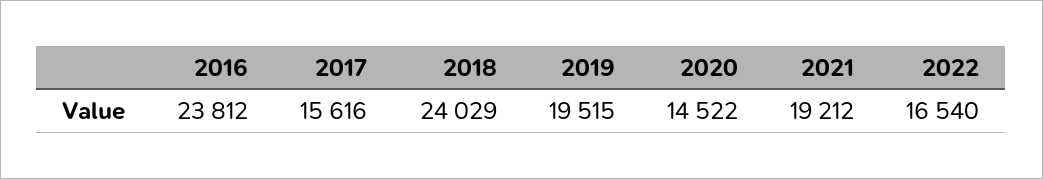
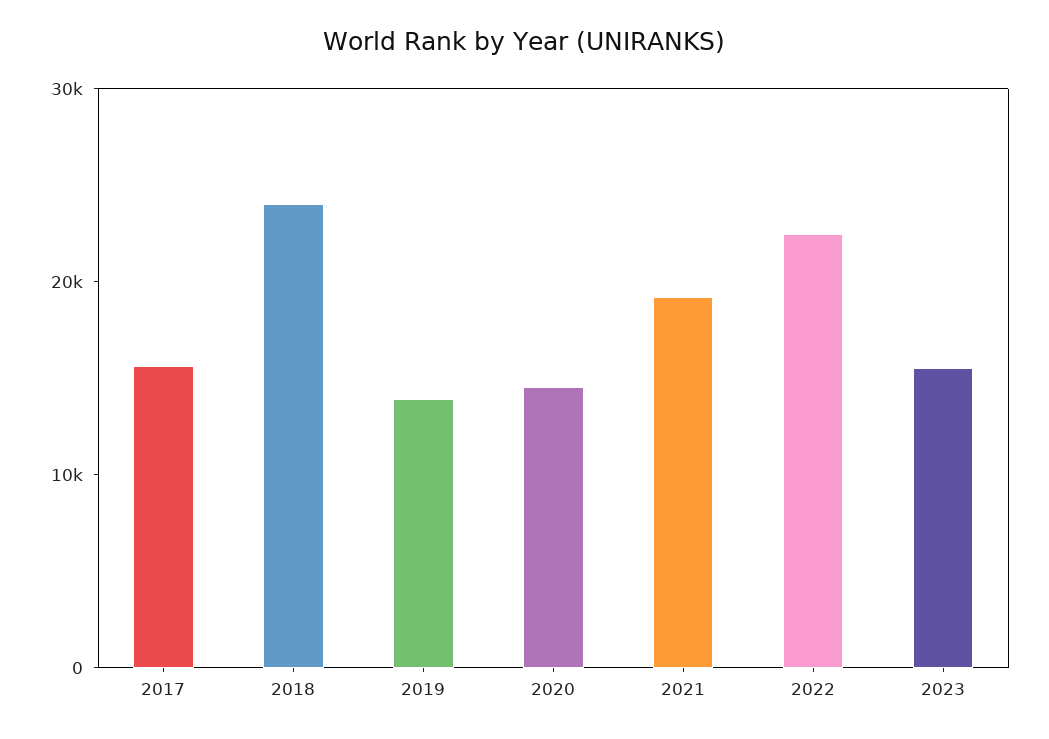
2016: 23812 -> none
2019: 19515 -> 14000
2022: 16540 -> 22000
2023: none -> 16000

